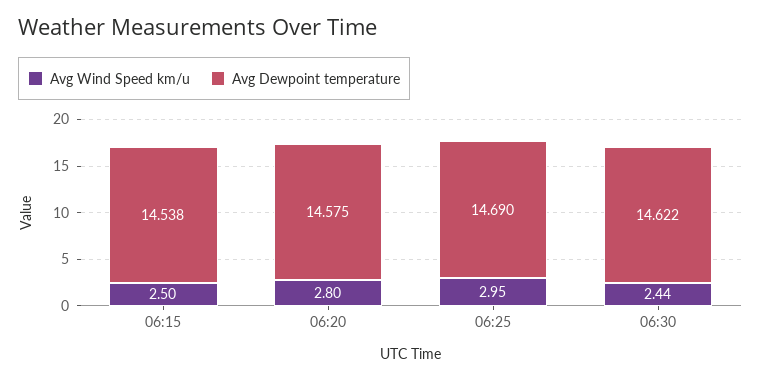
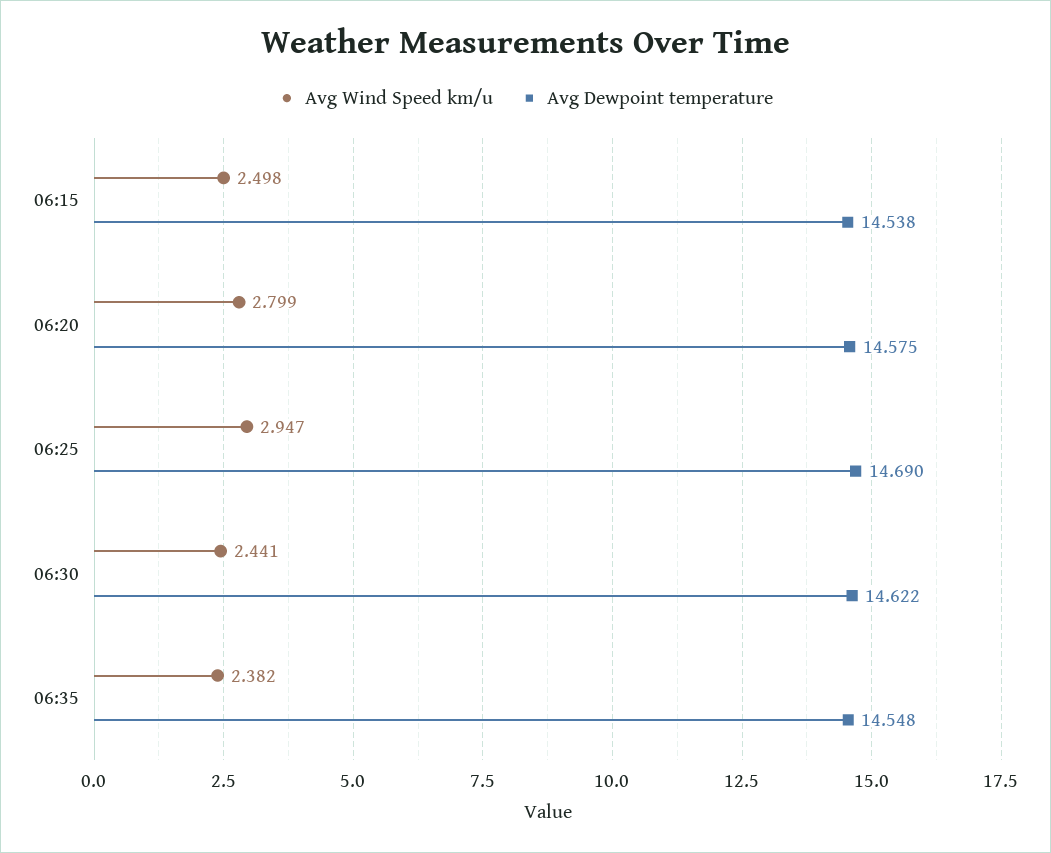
Avg Wind Speed km/u, 06:35: none -> 2.382
Avg Dewpoint temperature, 06:35: none -> 14.548

